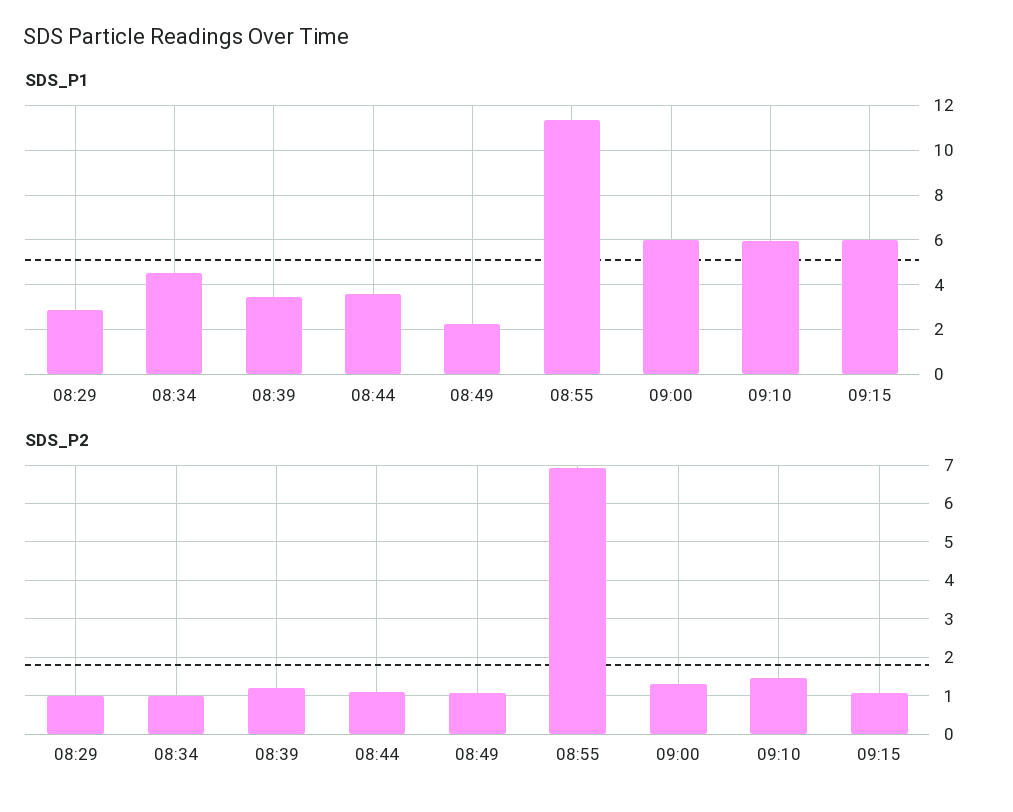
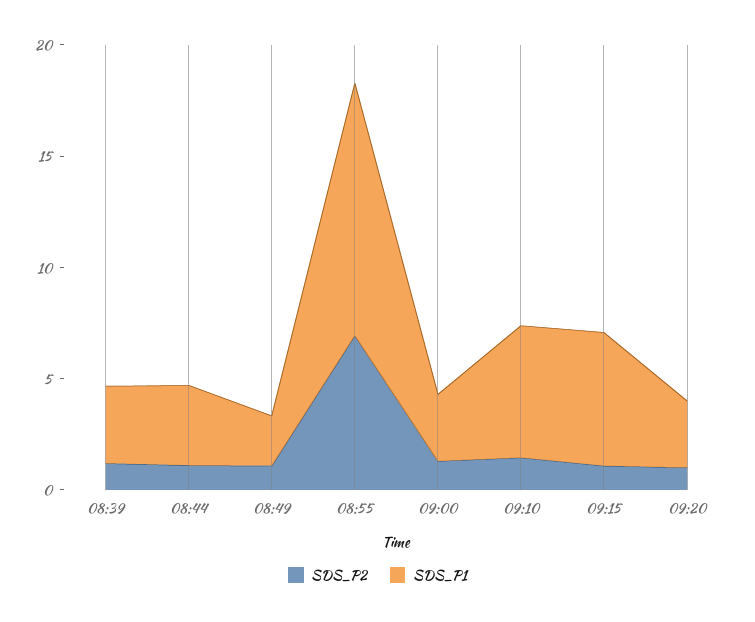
SDS_P1, 08:29: 3 -> none
SDS_P1, 08:34: 4.5 -> none
SDS_P1, 09:00: 6 -> 3
SDS_P2, 08:29: 1 -> none
SDS_P2, 08:34: 1 -> none
SDS_P2, 09:20: none -> 1
SDS_P1, 09:20: none -> 3

